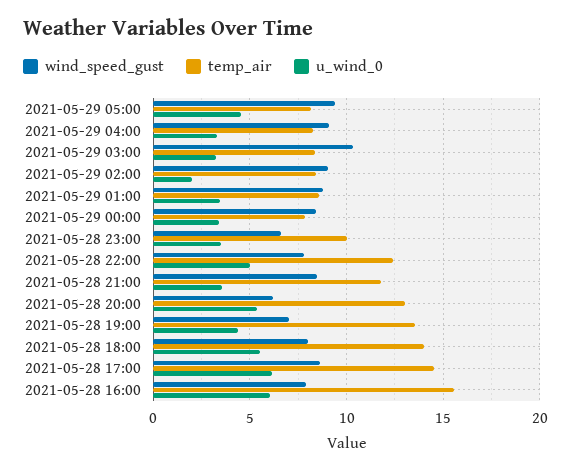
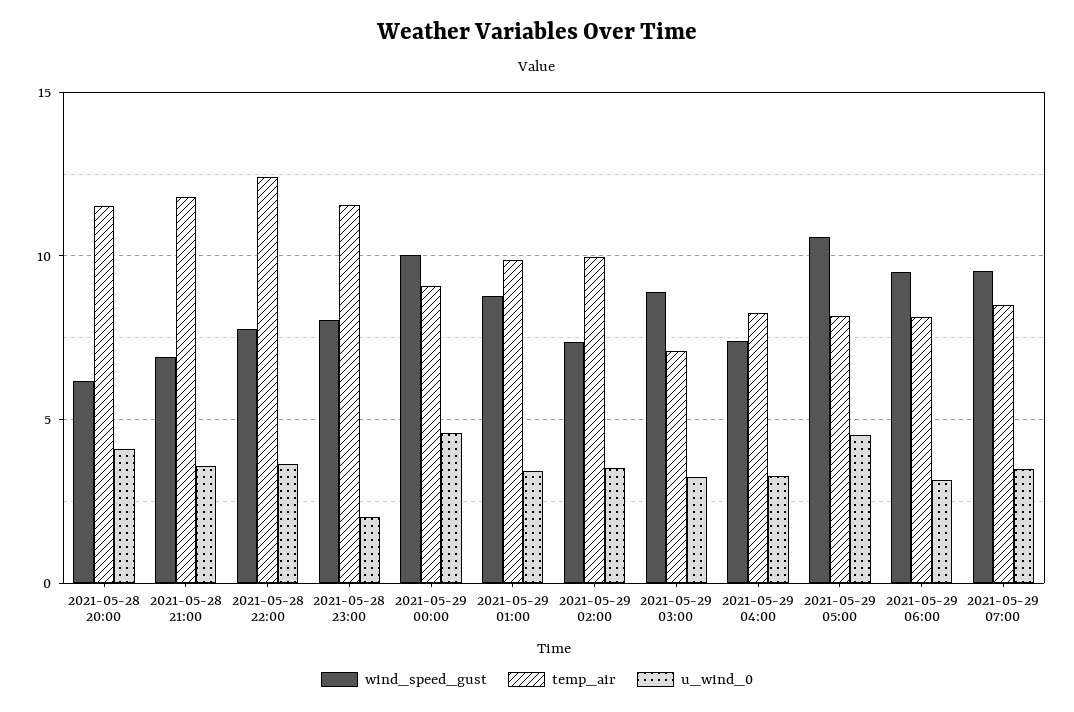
wind_speed_gust, 2021-05-29 05:00: 9.5 -> 10.5
wind_speed_gust, 2021-05-29 04:00: 9 -> 7.5
wind_speed_gust, 2021-05-29 03:00: 10.5 -> 9
temp_air, 2021-05-29 03:00: 8.5 -> 7
wind_speed_gust, 2021-05-29 02:00: 9 -> 7.5
temp_air, 2021-05-29 02:00: 8.5 -> 10
u_wind_0, 2021-05-29 02:00: 2 -> 3.5
temp_air, 2021-05-29 01:00: 8.5 -> 10
wind_speed_gust, 2021-05-29 00:00: 8.5 -> 10
temp_air, 2021-05-29 00:00: 8 -> 9
u_wind_0, 2021-05-29 00:00: 3.5 -> 4.5
wind_speed_gust, 2021-05-28 23:00: 6.5 -> 8
temp_air, 2021-05-28 23:00: 10 -> 11.5
u_wind_0, 2021-05-28 23:00: 3.5 -> 2
u_wind_0, 2021-05-28 22:00: 5 -> 3.5
wind_speed_gust, 2021-05-28 21:00: 8.5 -> 7
temp_air, 2021-05-28 20:00: 13 -> 11.5
u_wind_0, 2021-05-28 20:00: 5.5 -> 4
wind_speed_gust, 2021-05-28 19:00: 7 -> none
temp_air, 2021-05-28 19:00: 13.5 -> none
u_wind_0, 2021-05-28 19:00: 4.5 -> none
wind_speed_gust, 2021-05-28 18:00: 8 -> none
temp_air, 2021-05-28 18:00: 14 -> none
u_wind_0, 2021-05-28 18:00: 5.5 -> none
wind_speed_gust, 2021-05-28 17:00: 8.5 -> none
temp_air, 2021-05-28 17:00: 14.5 -> none
u_wind_0, 2021-05-28 17:00: 6 -> none
wind_speed_gust, 2021-05-28 16:00: 8 -> none
temp_air, 2021-05-28 16:00: 15.5 -> none
u_wind_0, 2021-05-28 16:00: 6 -> none
wind_speed_gust, 2021-05-29 06:00: none -> 9.5
temp_air, 2021-05-29 06:00: none -> 8
u_wind_0, 2021-05-29 06:00: none -> 3
wind_speed_gust, 2021-05-29 07:00: none -> 9.5
temp_air, 2021-05-29 07:00: none -> 8.5
u_wind_0, 2021-05-29 07:00: none -> 3.5

